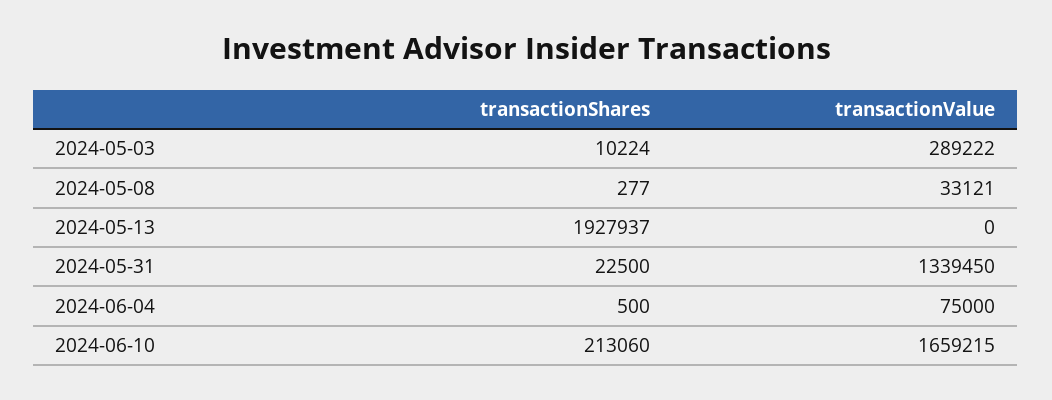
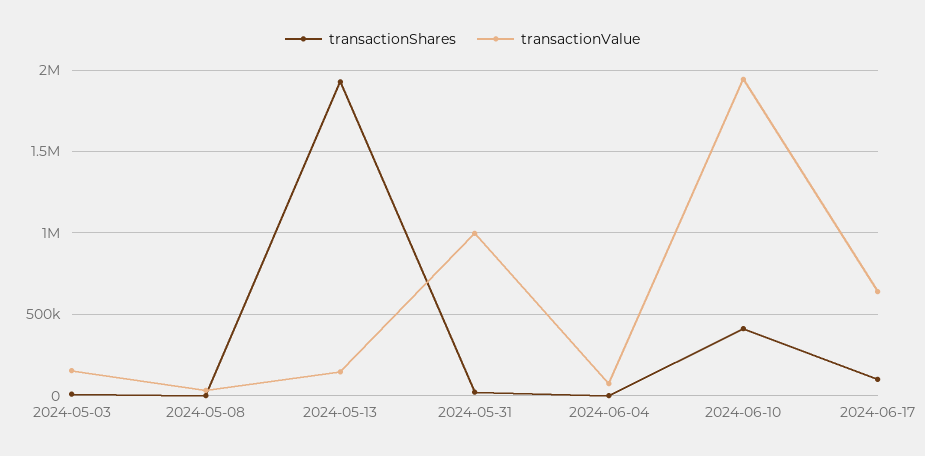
transactionValue, 2024-05-03: 289222 -> 150000
transactionValue, 2024-05-13: 0 -> 150000
transactionValue, 2024-05-31: 1339450 -> 1000000
transactionShares, 2024-06-10: 213060 -> 400000
transactionValue, 2024-06-10: 1659215 -> 1950000
transactionShares, 2024-06-17: none -> 100000
transactionValue, 2024-06-17: none -> 650000

